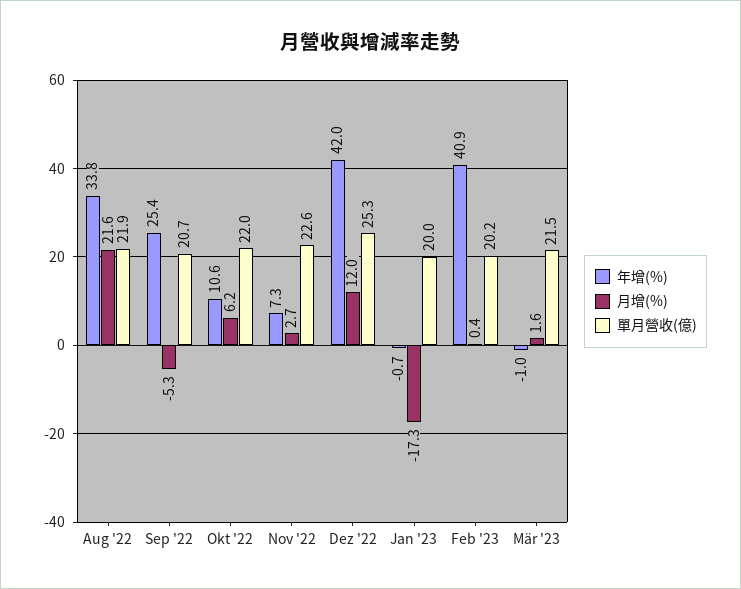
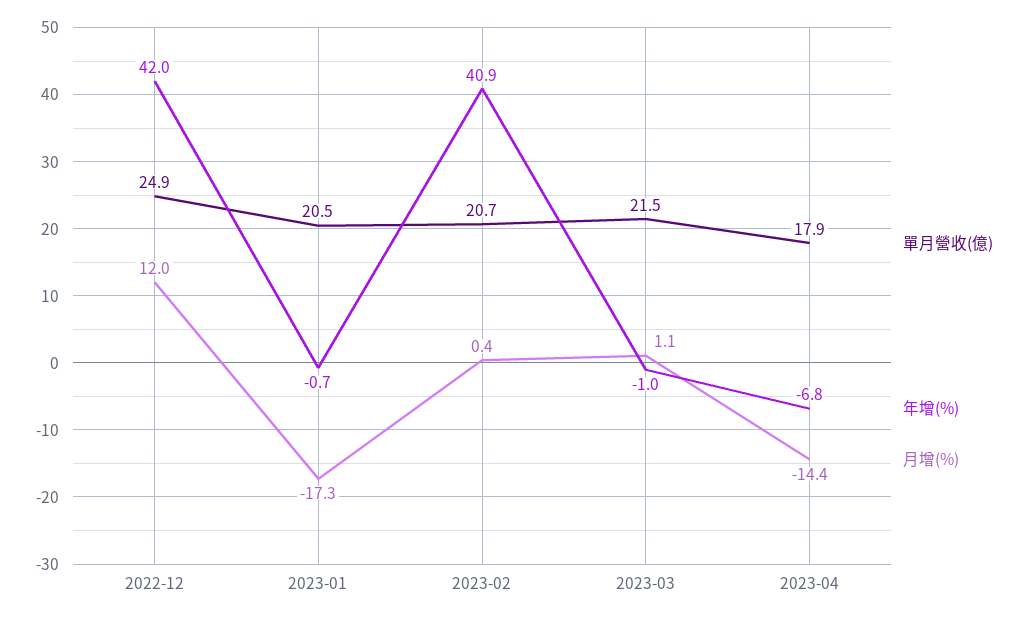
年增(%), Aug '22: 33.8 -> none
月增(%), Aug '22: 21.6 -> none
單月營收(億), Aug '22: 21.9 -> none
年增(%), Sep '22: 25.4 -> none
月增(%), Sep '22: -5.3 -> none
單月營收(億), Sep '22: 20.7 -> none
年增(%), Okt '22: 10.6 -> none
月增(%), Okt '22: 6.2 -> none
單月營收(億), Okt '22: 22 -> none
年增(%), Nov '22: 7.3 -> none
月增(%), Nov '22: 2.7 -> none
單月營收(億), Nov '22: 22.6 -> none
單月營收(億), Dez '22: 25.3 -> 24.9
單月營收(億), Jan '23: 20 -> 20.5
單月營收(億), Feb '23: 20.2 -> 20.7
月增(%), Mär '23: 1.6 -> 1.1
單月營收(億), 2023-04: none -> 17.9
年增(%), 2023-04: none -> -6.8
月增(%), 2023-04: none -> -14.4

